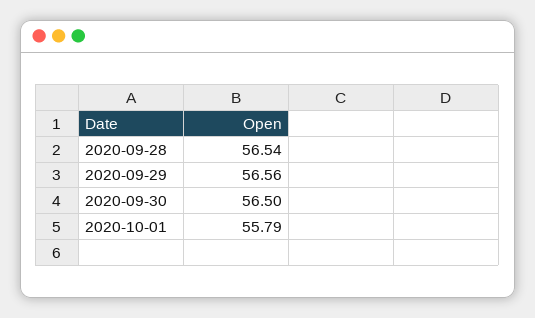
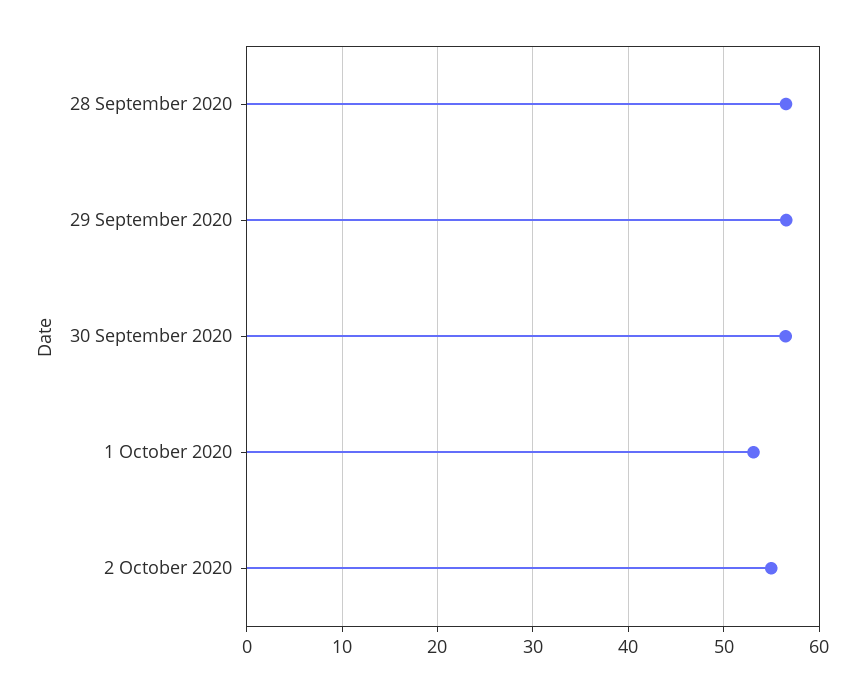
2020-10-01: 55.79 -> 53
2 October 2020: none -> 55

